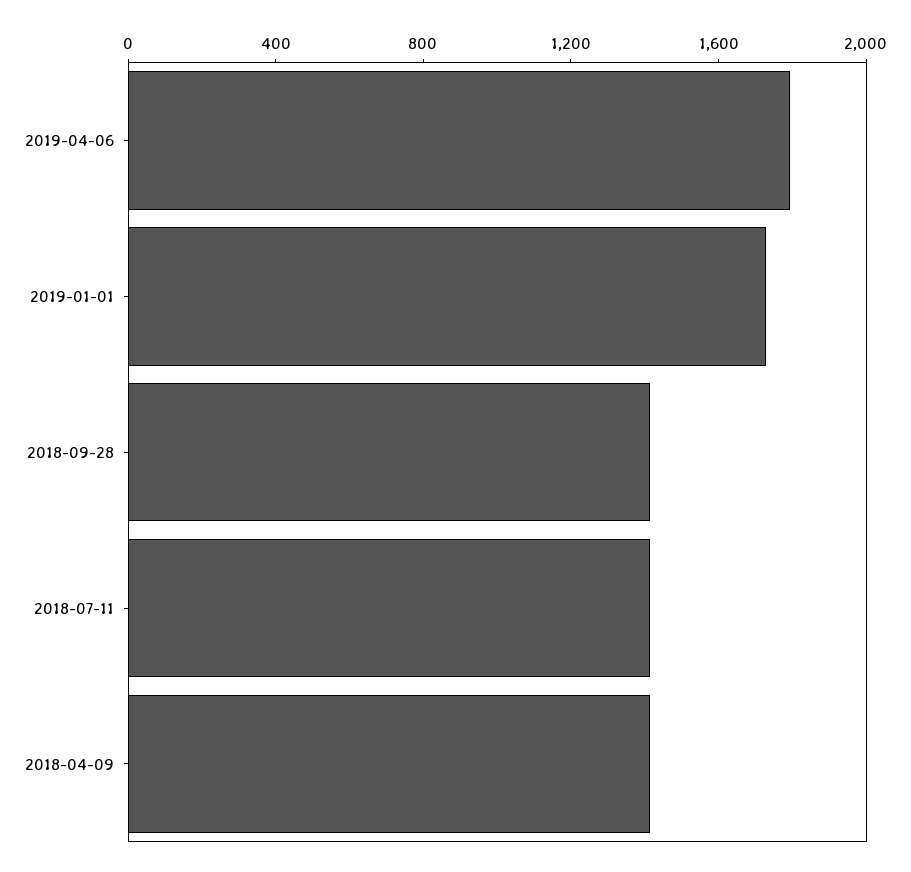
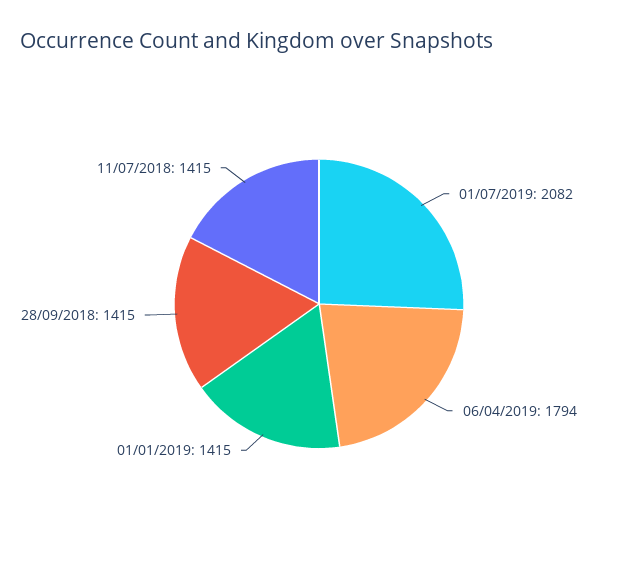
2019-01-01: 1700 -> 1415
2018-04-09: 1400 -> none
01/07/2019: none -> 2082

